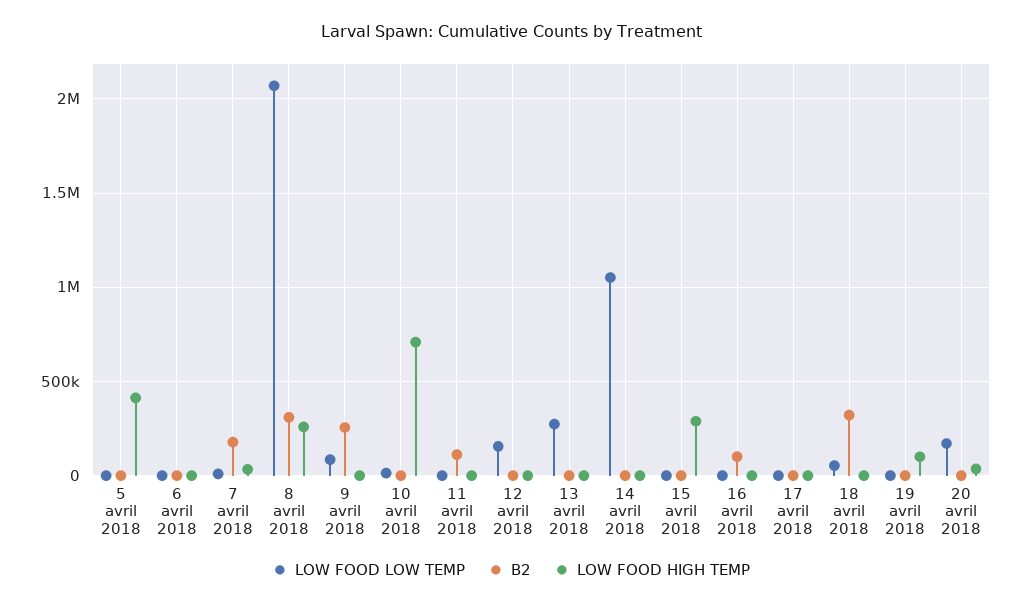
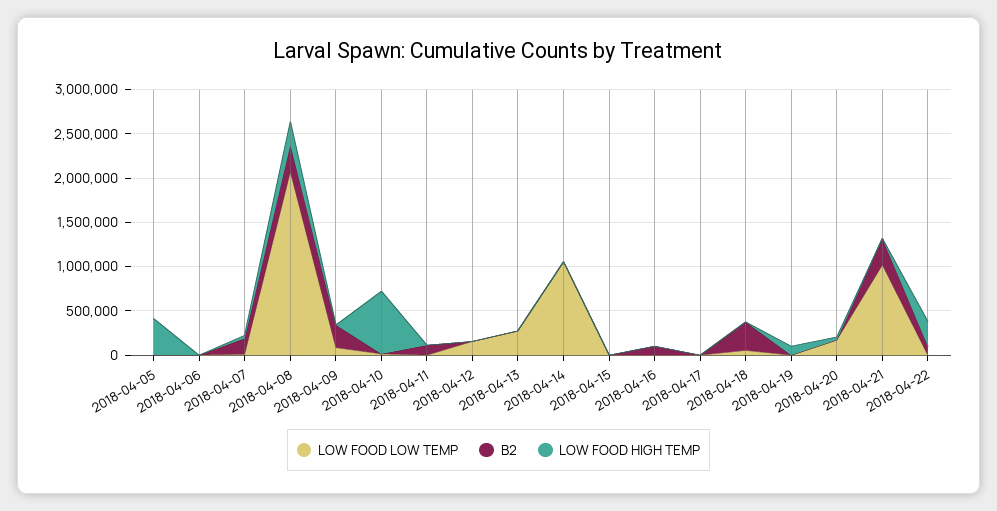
LOW FOOD HIGH TEMP, 15 avril 2018: 300000 -> 0
LOW FOOD LOW TEMP, 2018-04-21: none -> 1000000
B2, 2018-04-21: none -> 300000
LOW FOOD HIGH TEMP, 2018-04-21: none -> 0
LOW FOOD LOW TEMP, 2018-04-22: none -> 0
B2, 2018-04-22: none -> 100000
LOW FOOD HIGH TEMP, 2018-04-22: none -> 300000

